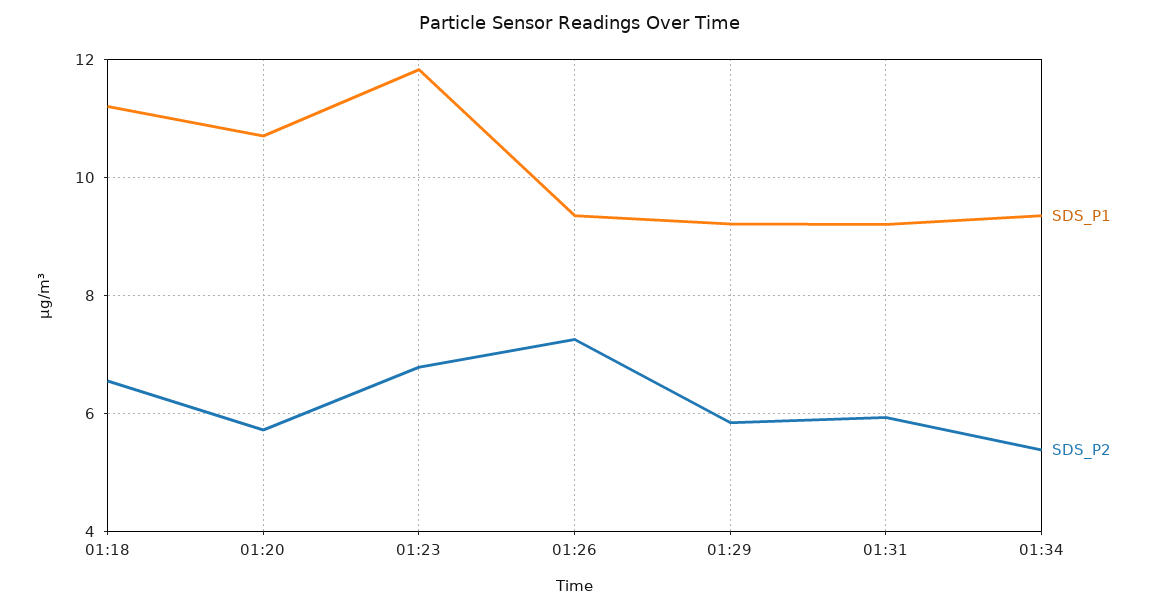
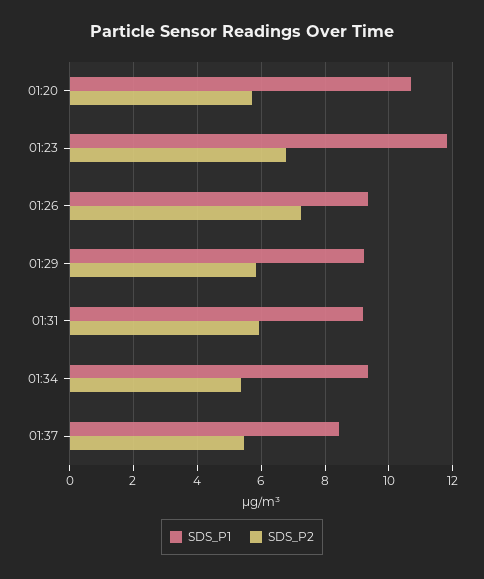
SDS_P1, 01:18: 11.2 -> none
SDS_P2, 01:18: 6.6 -> none
SDS_P1, 01:37: none -> 8.4
SDS_P2, 01:37: none -> 5.4

